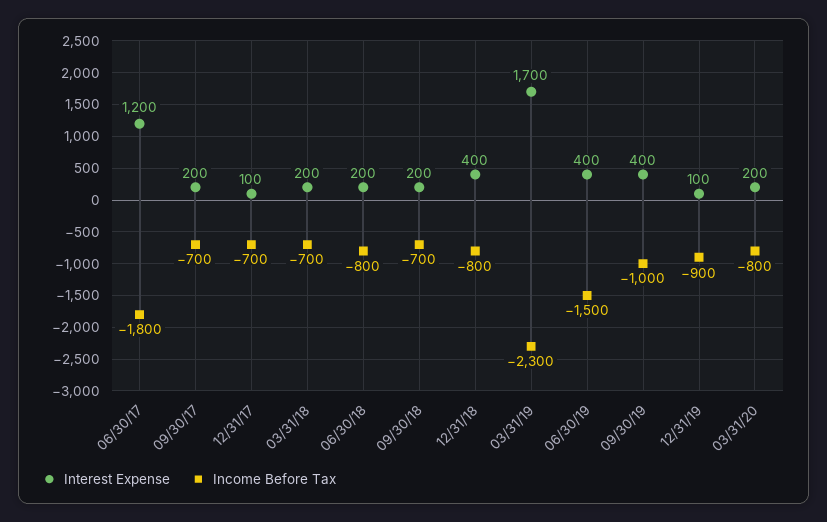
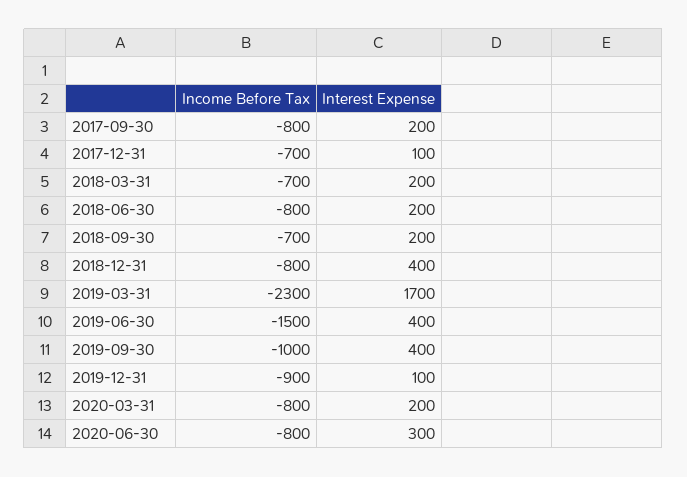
Interest Expense, 06/30/17: 1200 -> none
Income Before Tax, 06/30/17: -1800 -> none
Income Before Tax, 09/30/17: -700 -> -800
Income Before Tax, 2020-06-30: none -> -800
Interest Expense, 2020-06-30: none -> 300

